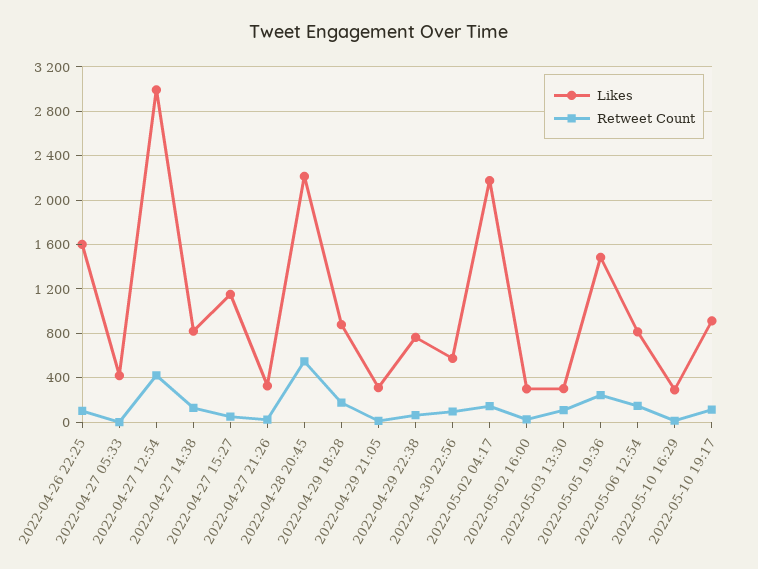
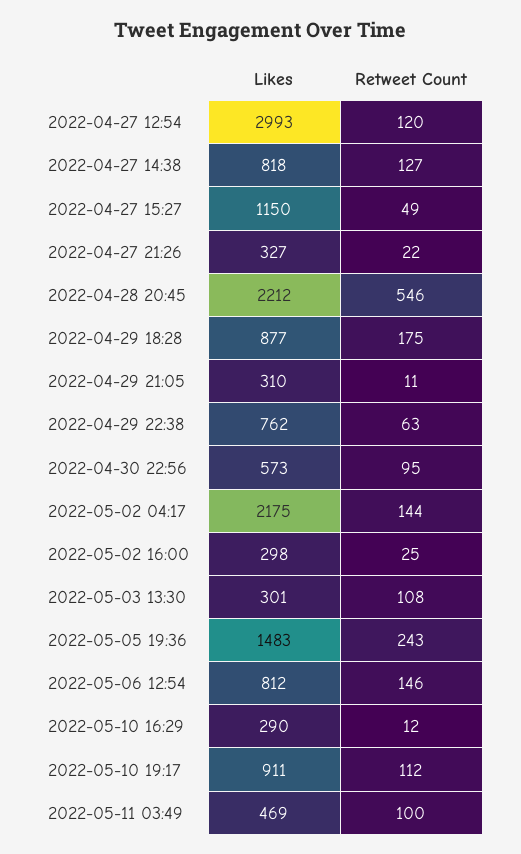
Likes, 2022-04-26 22:25: 1600 -> none
Retweet Count, 2022-04-26 22:25: 100 -> none
Likes, 2022-04-27 05:33: 400 -> none
Retweet Count, 2022-04-27 05:33: 0 -> none
Retweet Count, 2022-04-27 12:54: 400 -> 120
Likes, 2022-05-11 03:49: none -> 469
Retweet Count, 2022-05-11 03:49: none -> 100

